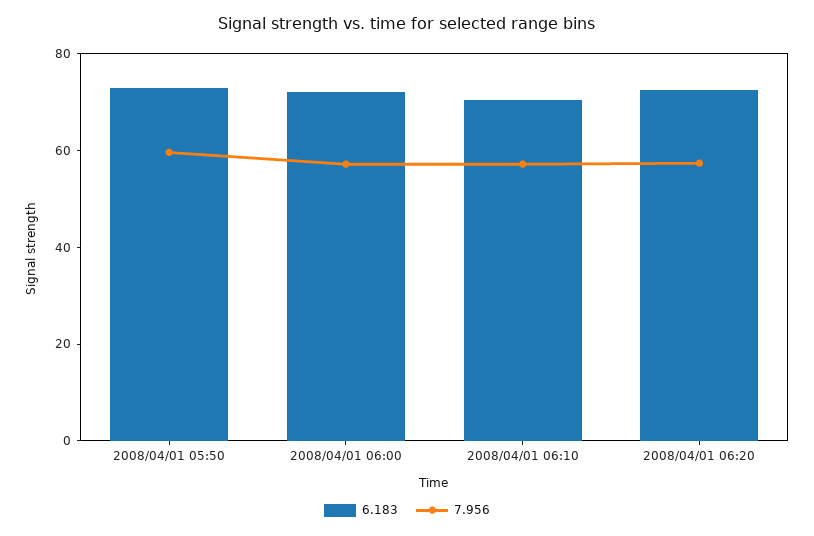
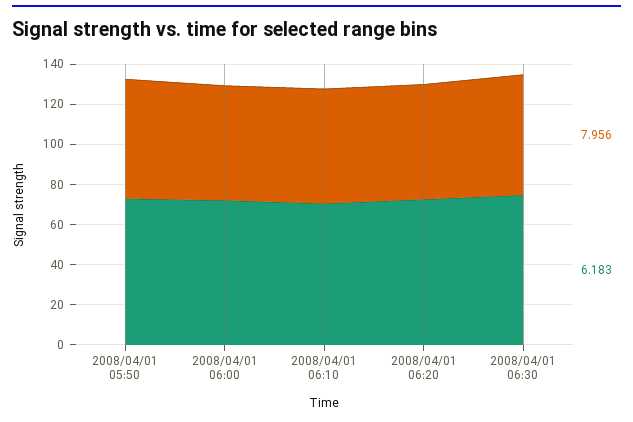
7.956, 2008/04/01 06:30: none -> 60
6.183, 2008/04/01 06:30: none -> 75

